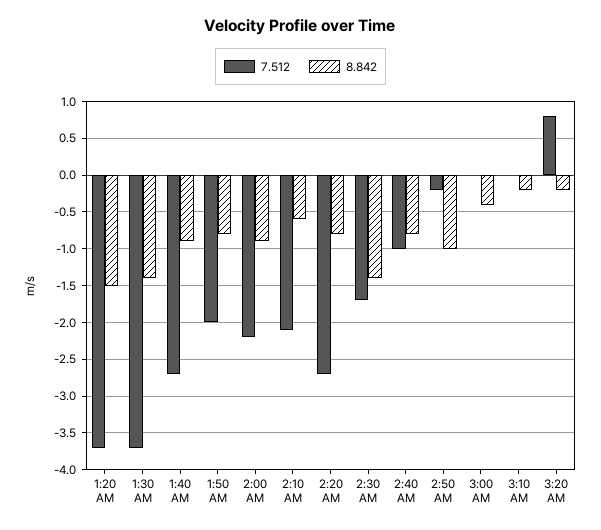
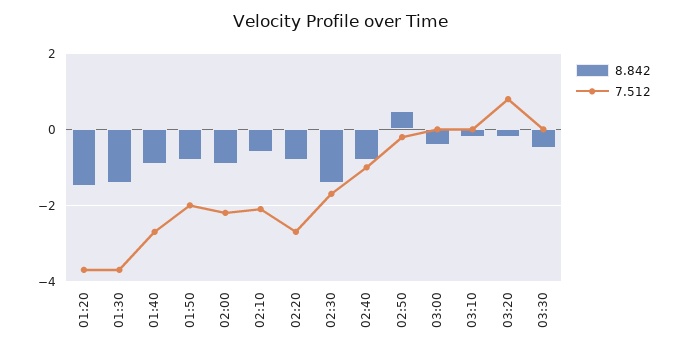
8.842, 2:50 AM: -1 -> 0.5
8.842, 03:30: none -> -0.5
7.512, 03:30: none -> 0

